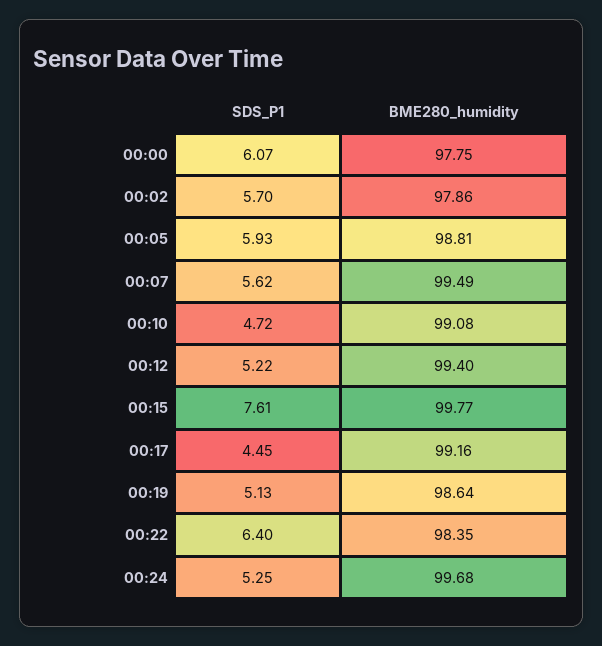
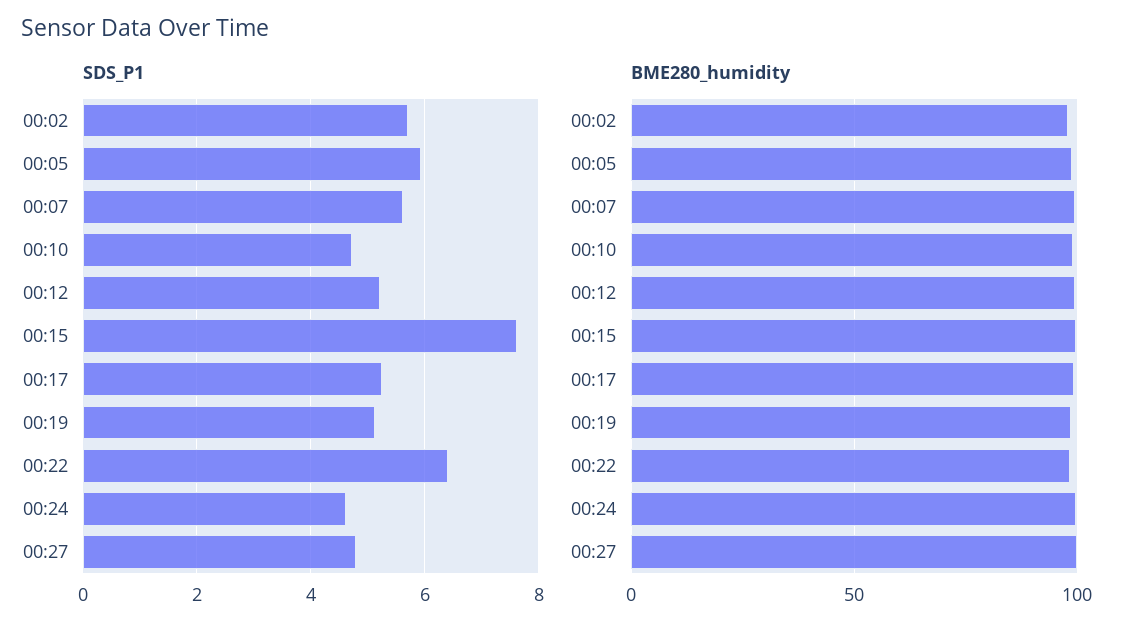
SDS_P1, 00:00: 6.07 -> none
BME280_humidity, 00:00: 97.75 -> none
SDS_P1, 00:17: 4.45 -> 5.2
SDS_P1, 00:24: 5.25 -> 4.6
SDS_P1, 00:27: none -> 4.8
BME280_humidity, 00:27: none -> 100

